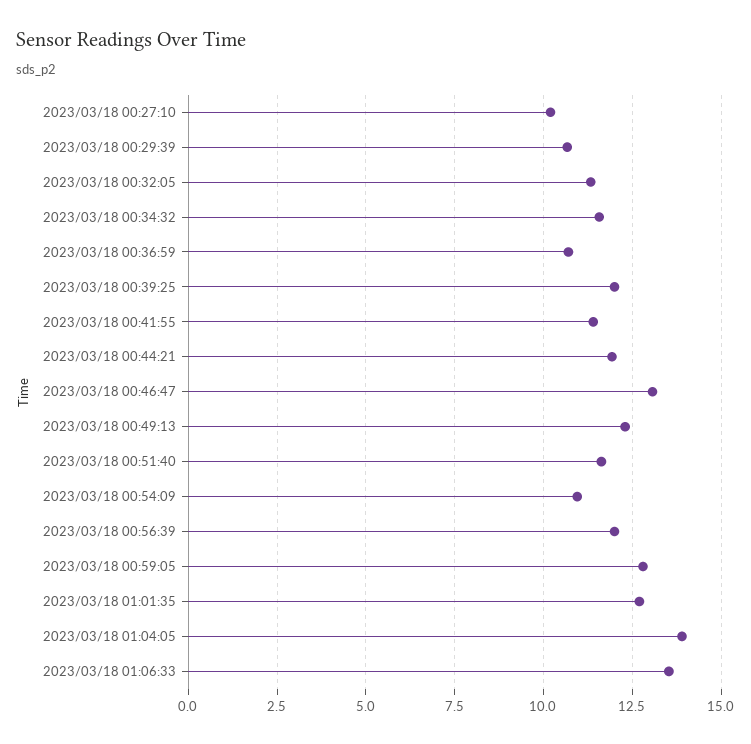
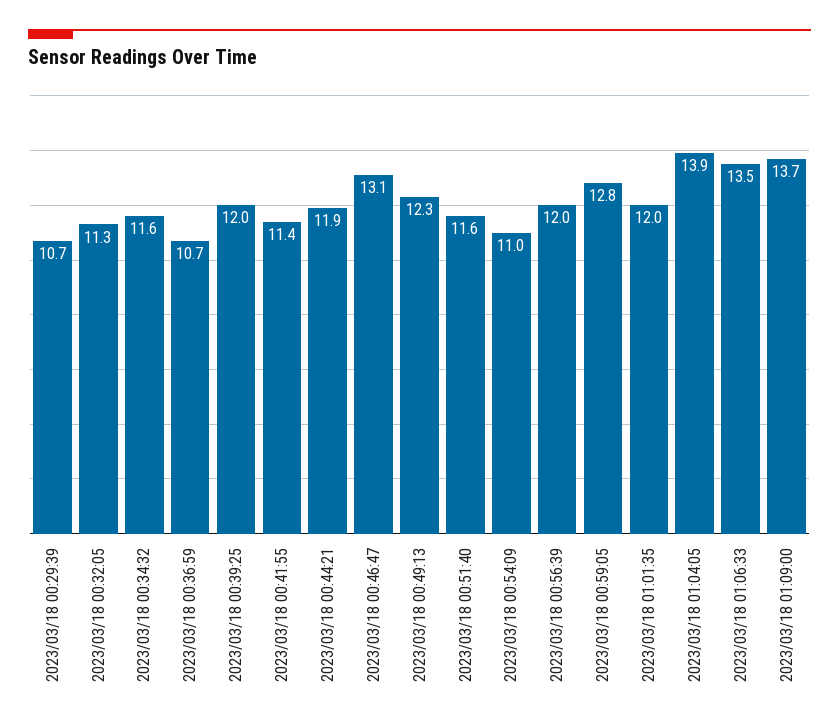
2023/03/18 00:27:10: 10.25 -> none
2023/03/18 01:01:35: 12.75 -> 12
2023/03/18 01:09:00: none -> 13.7

